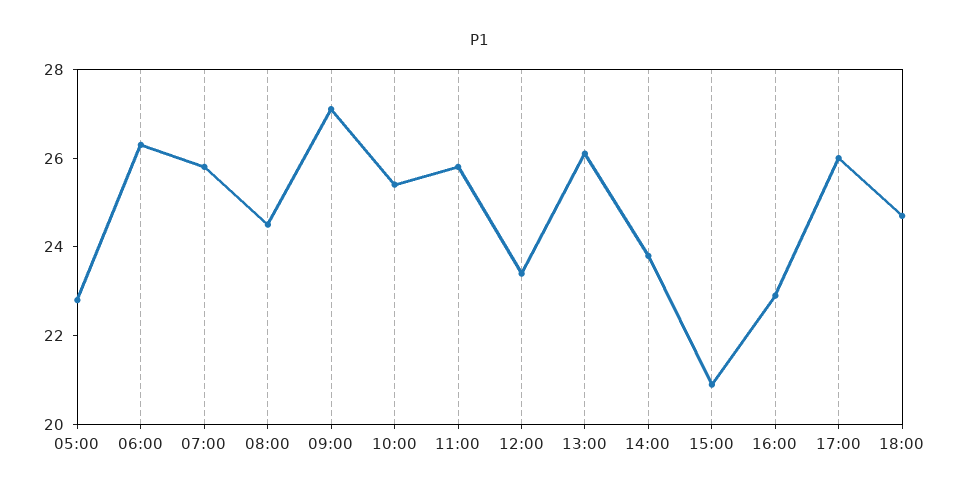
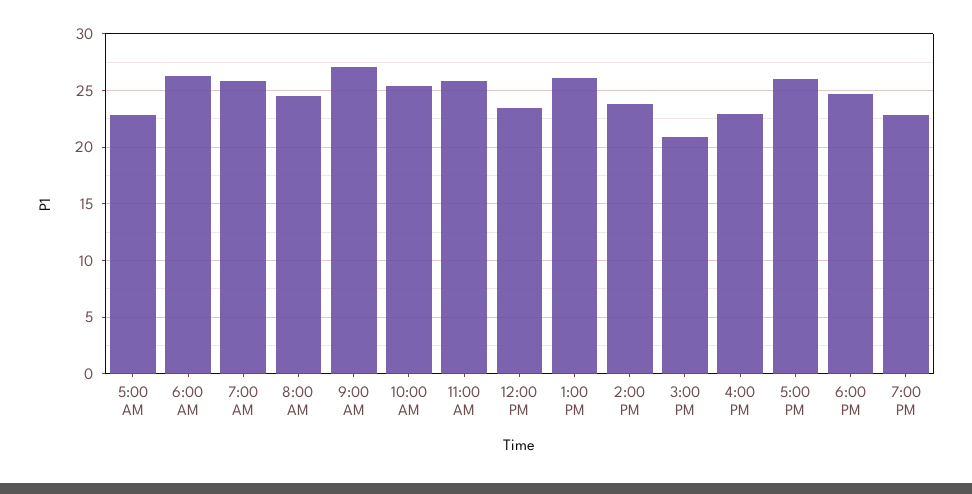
7:00 PM: none -> 23

